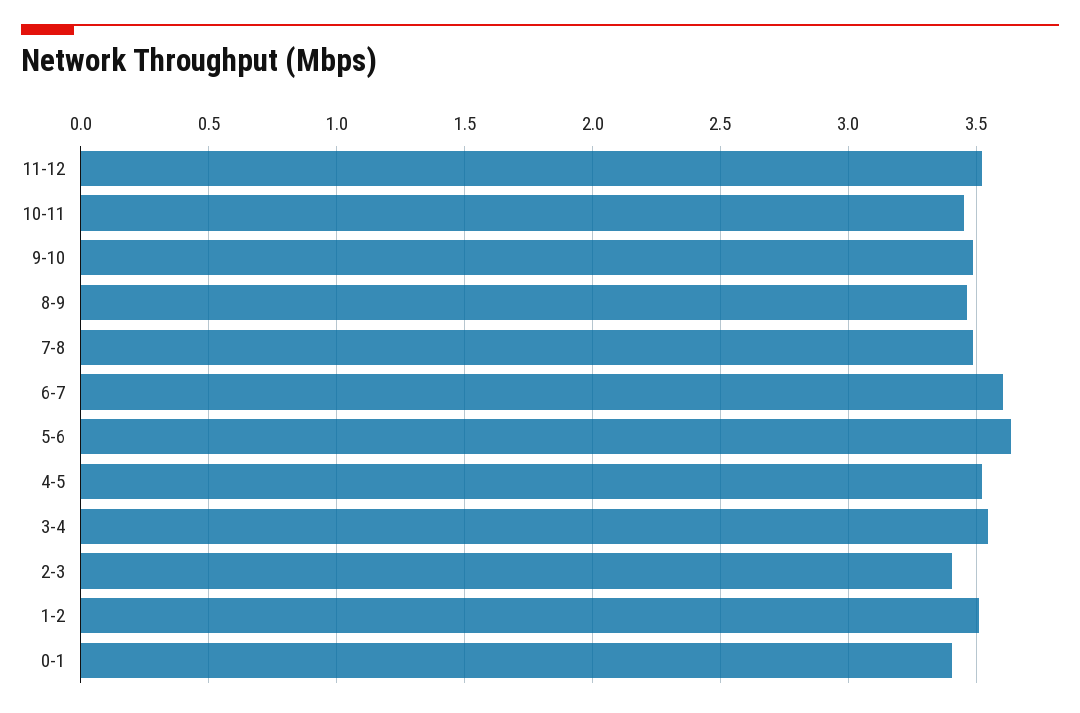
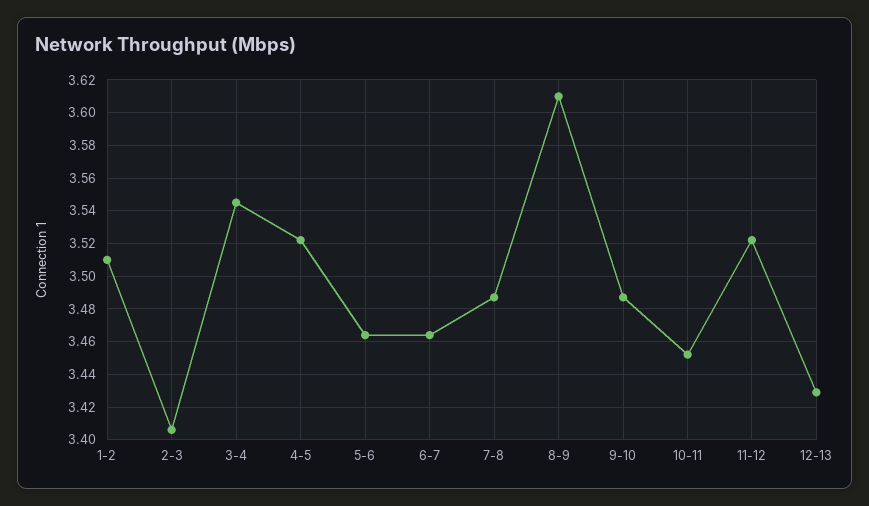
8-9: 3.45 -> 3.61
6-7: 3.6 -> 3.465
5-6: 3.65 -> 3.465
0-1: 3.4 -> none
12-13: none -> 3.43

